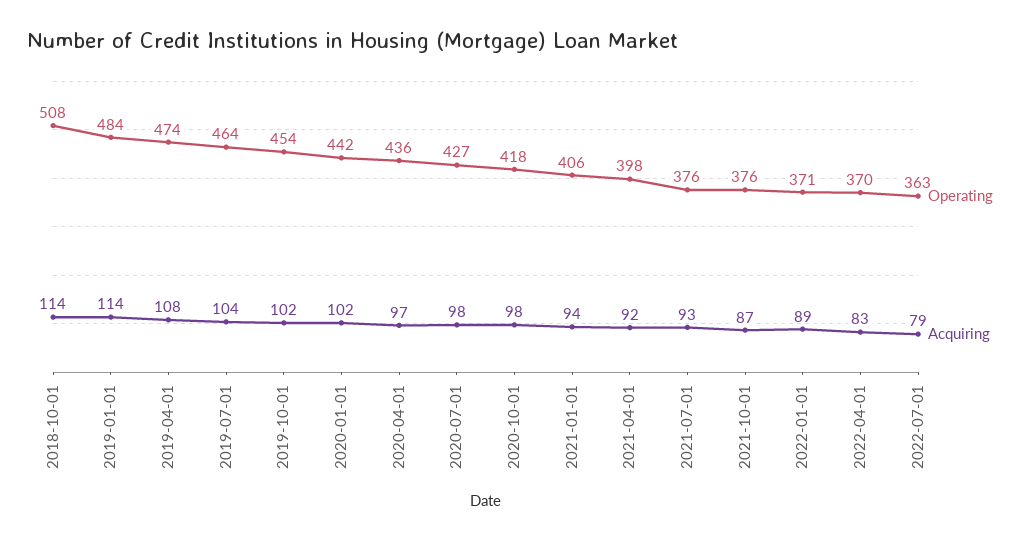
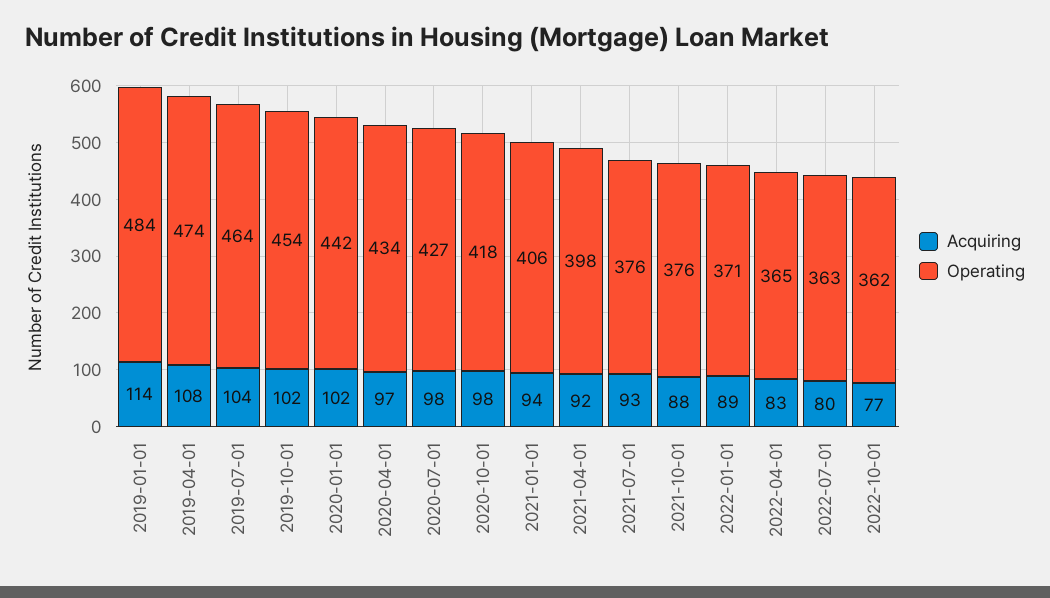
Operating, 2018-10-01: 508 -> none
Acquiring, 2018-10-01: 114 -> none
Operating, 2020-04-01: 436 -> 434
Acquiring, 2021-10-01: 87 -> 88
Operating, 2022-04-01: 370 -> 365
Acquiring, 2022-07-01: 79 -> 80
Acquiring, 2022-10-01: none -> 77
Operating, 2022-10-01: none -> 362

